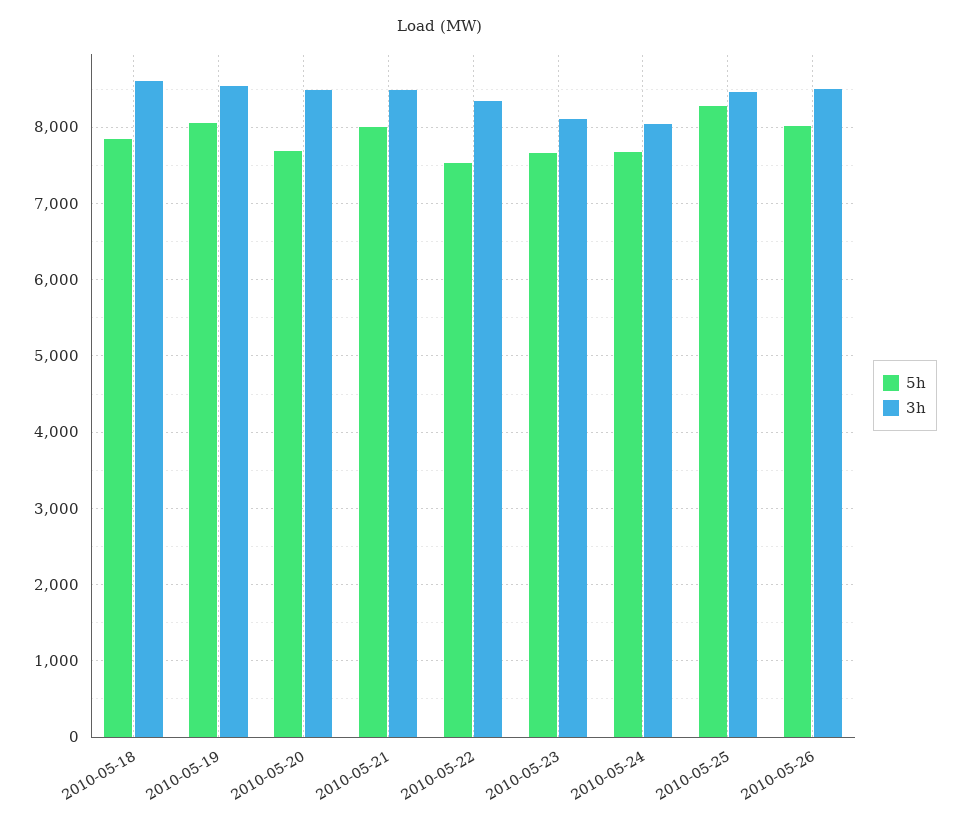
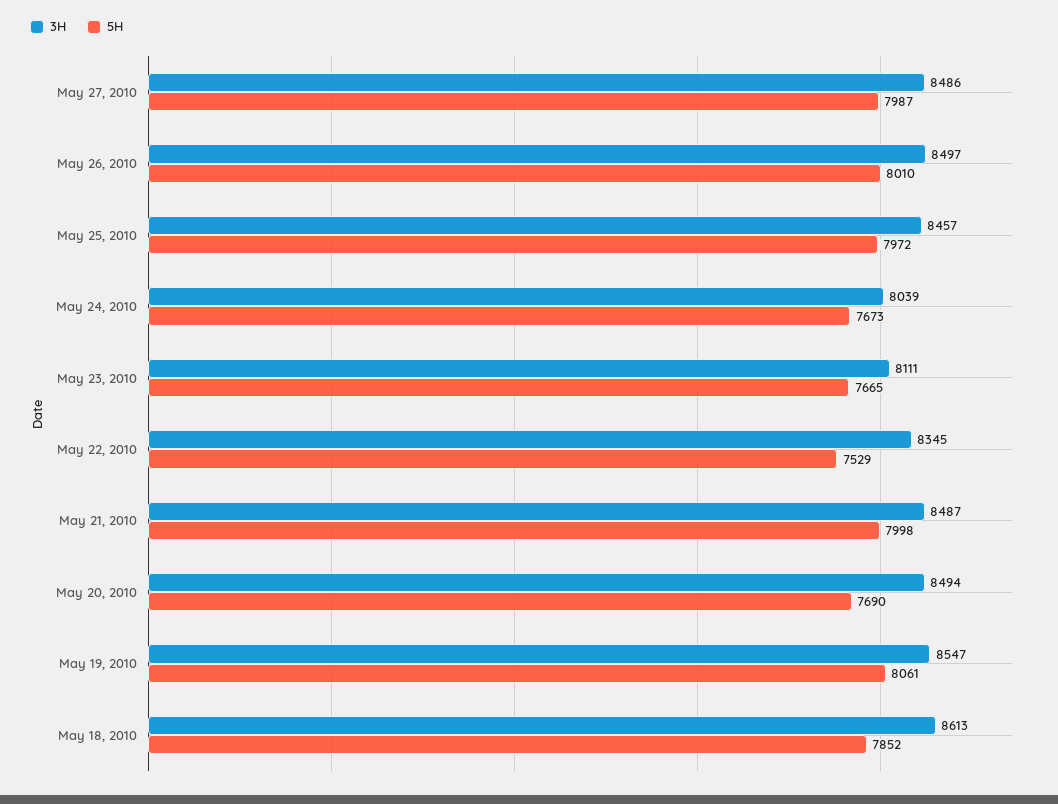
5h, 2010-05-25: 8300 -> 7972
3h, May 27, 2010: none -> 8486
5h, May 27, 2010: none -> 7987

